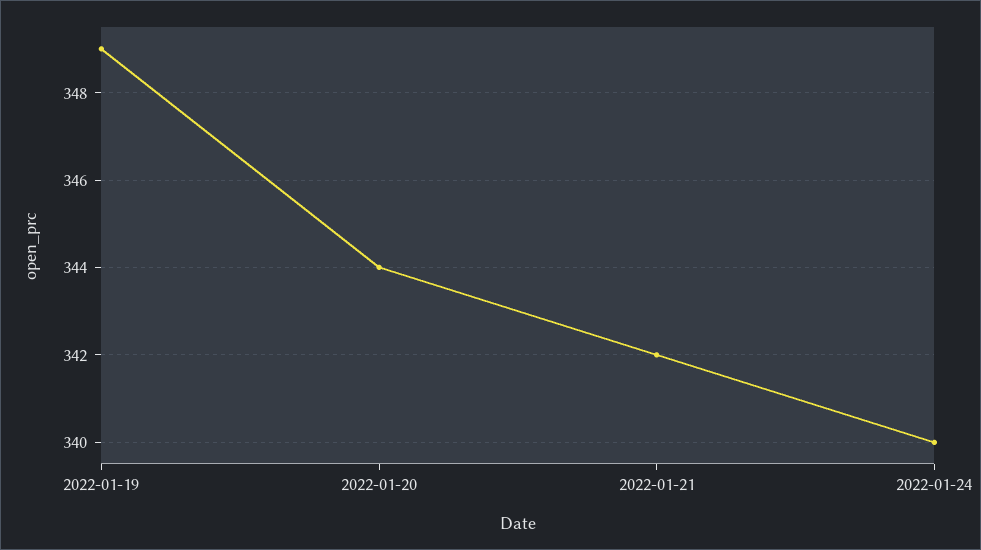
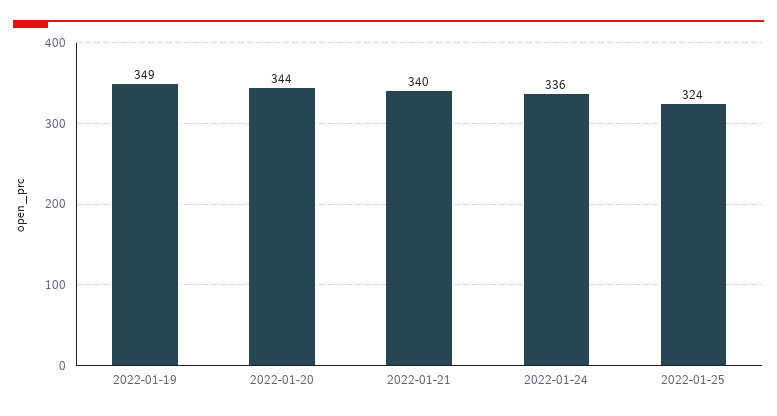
2022-01-21: 342 -> 340
2022-01-24: 340 -> 336
2022-01-25: none -> 324

